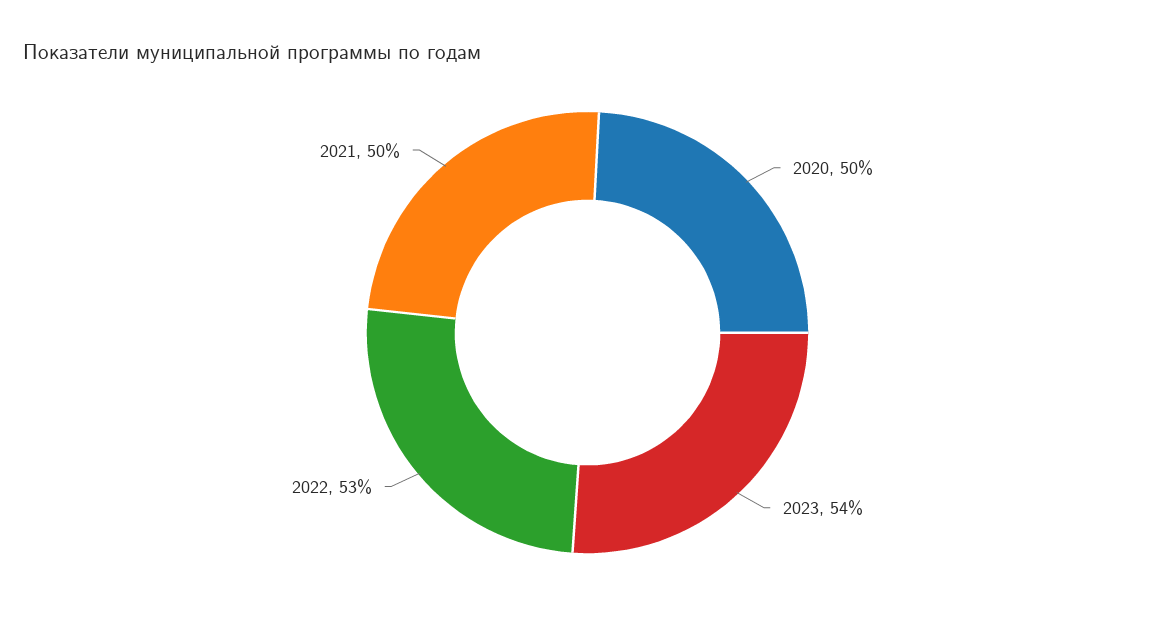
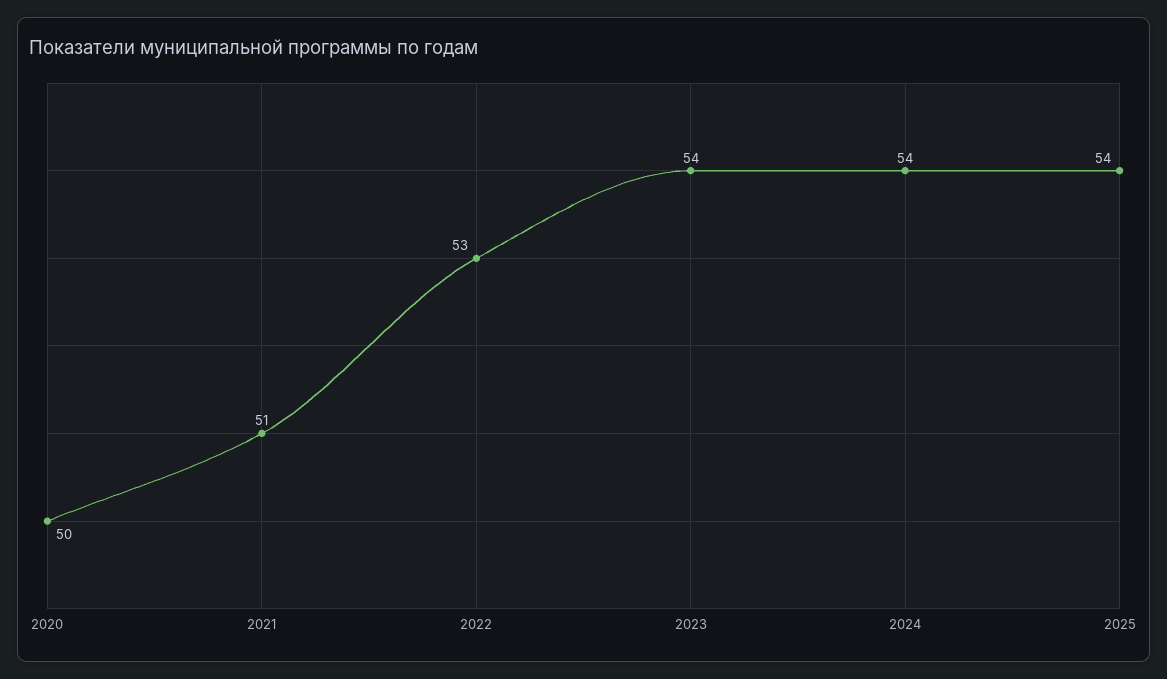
2021: 50 -> 51
2024: none -> 54
2025: none -> 54

